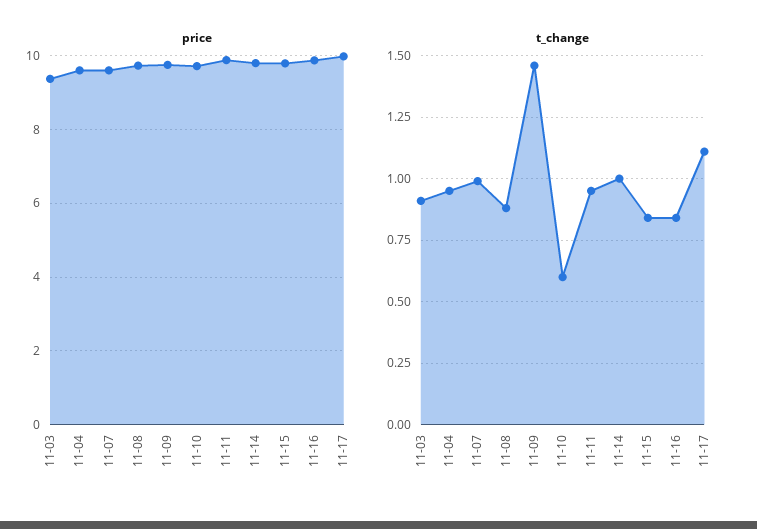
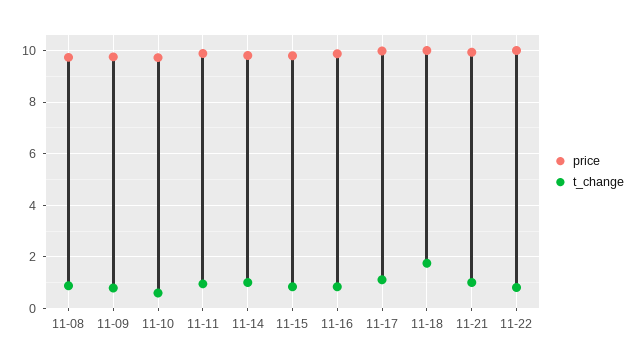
price, 11-03: 9.4 -> none
price, 11-04: 9.6 -> none
price, 11-07: 9.6 -> none
t_change, 11-03: 0.9 -> none
t_change, 11-04: 0.95 -> none
t_change, 11-07: 1 -> none
t_change, 11-09: 1.45 -> 0.75
price, 11-18: none -> 10
t_change, 11-18: none -> 1.75
price, 11-21: none -> 10
t_change, 11-21: none -> 1
price, 11-22: none -> 10
t_change, 11-22: none -> 0.75

